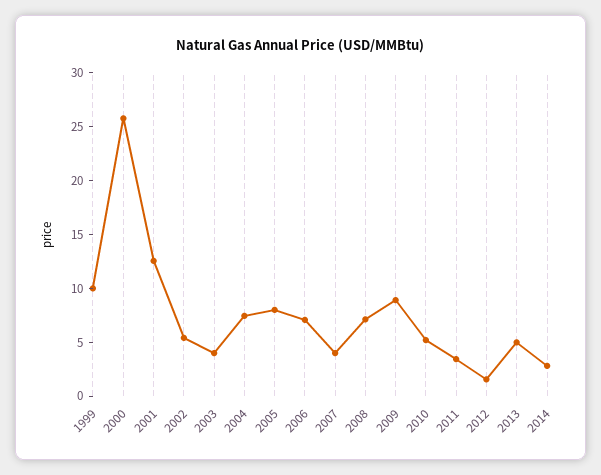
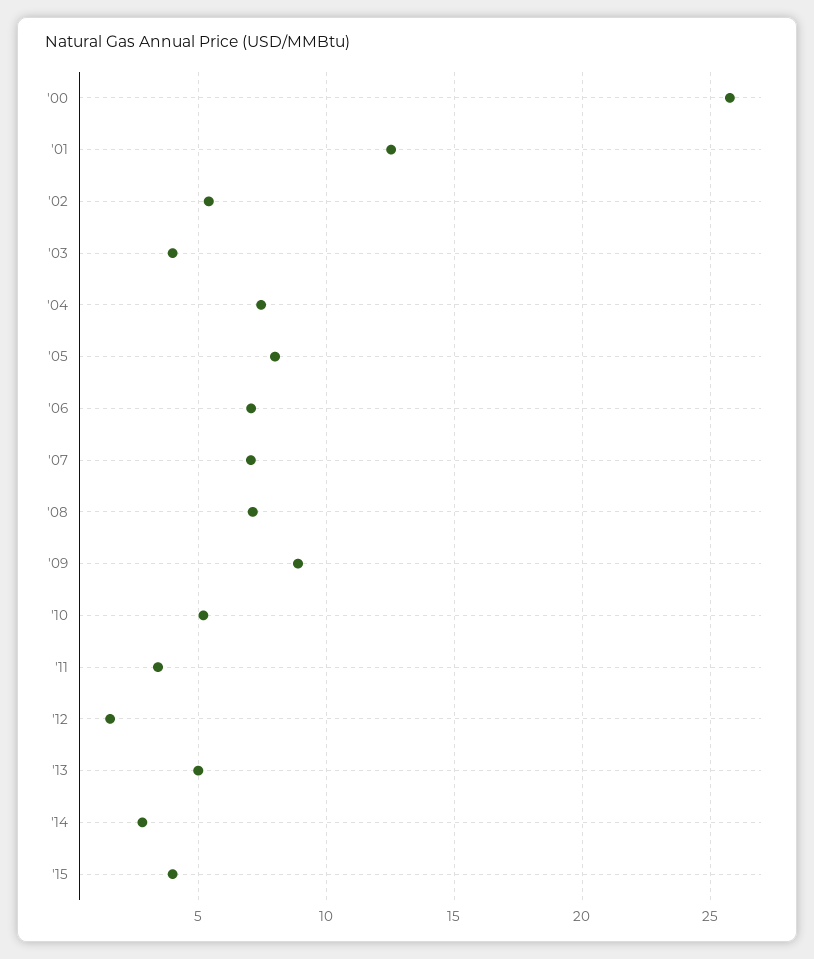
1999: 10 -> none
2007: 4 -> 7
'15: none -> 4

